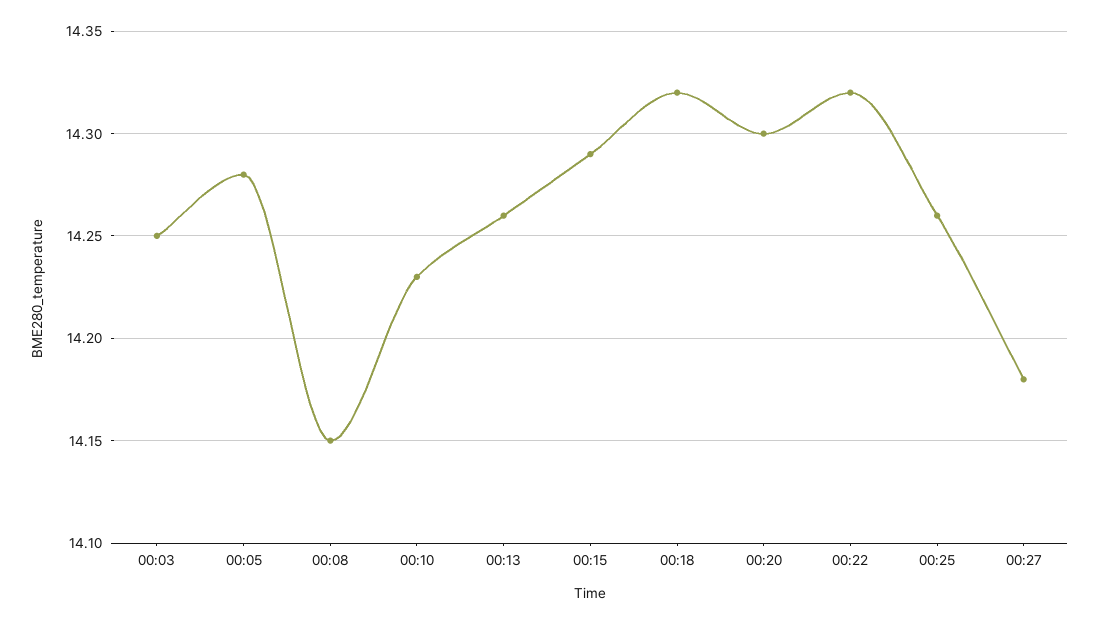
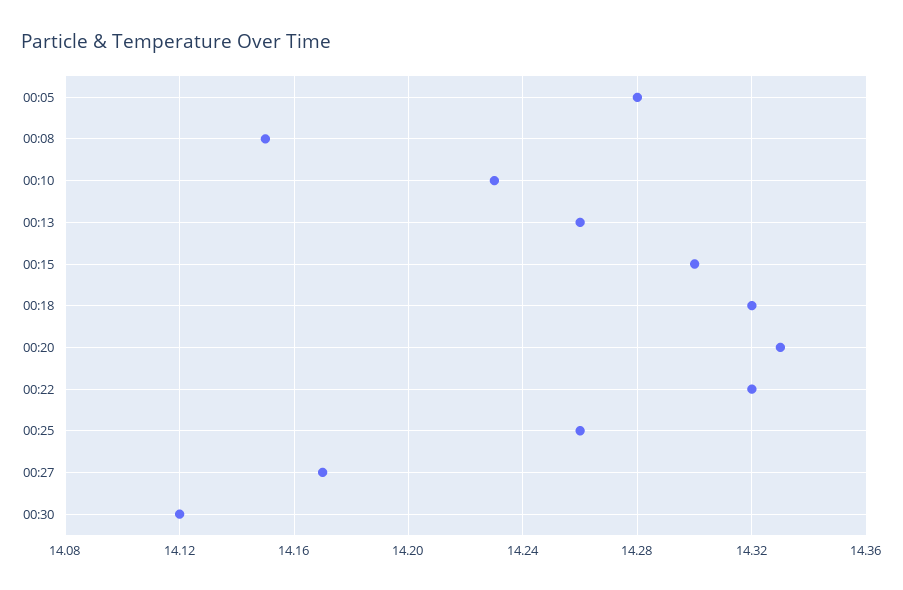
00:03: 14.25 -> none
00:15: 14.29 -> 14.3
00:20: 14.3 -> 14.33
00:27: 14.18 -> 14.17
00:30: none -> 14.12

